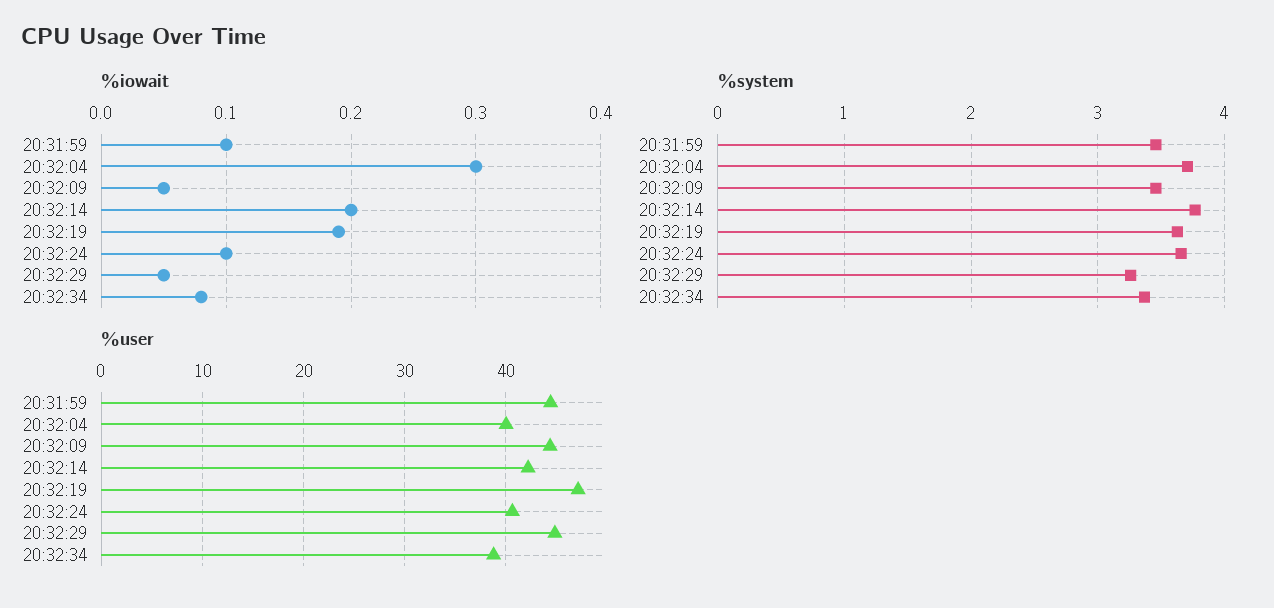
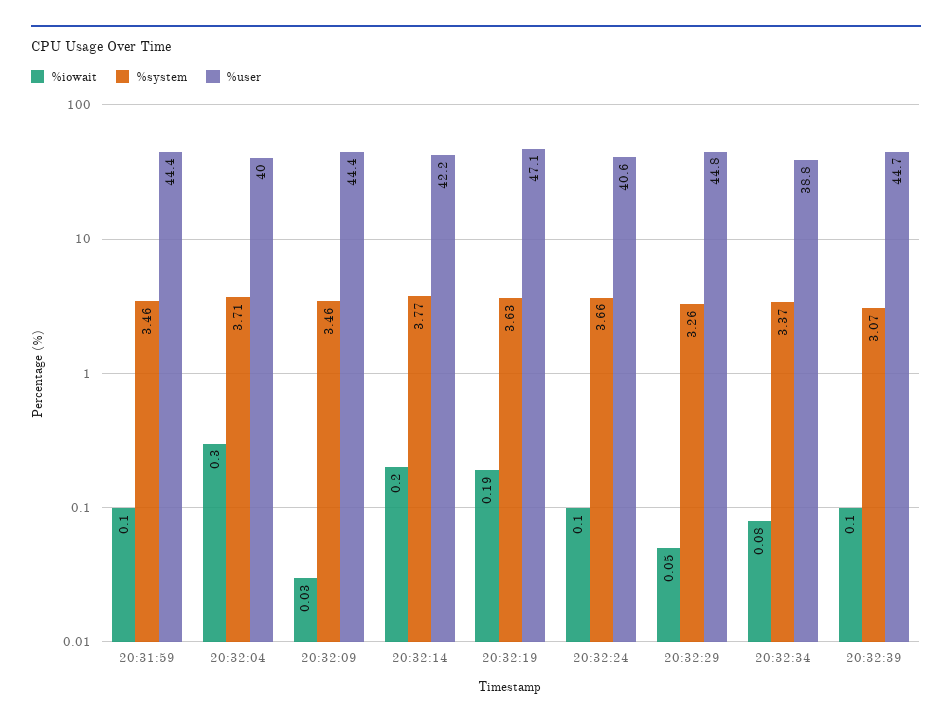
%iowait, 20:32:09: 0.05 -> 0.03
%iowait, 20:32:39: none -> 0.1
%system, 20:32:39: none -> 3.07
%user, 20:32:39: none -> 44.7

